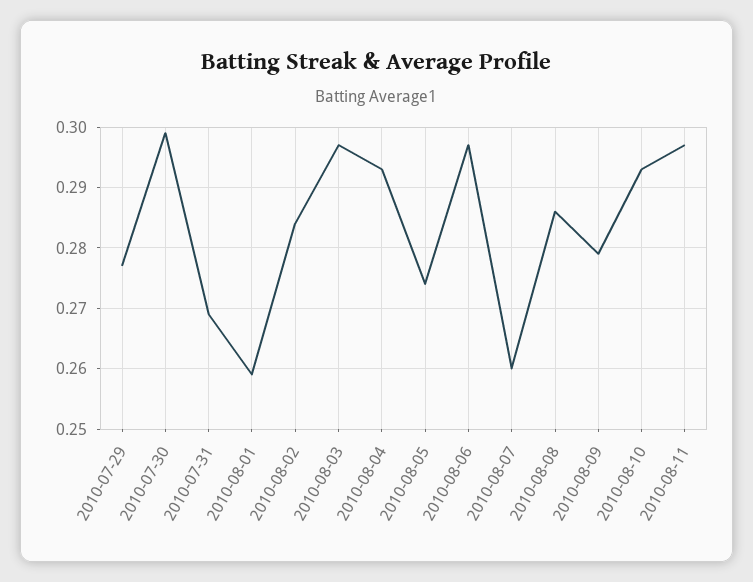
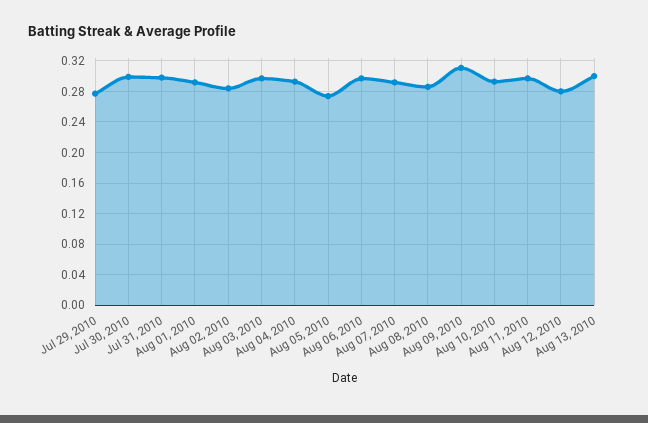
2010-07-31: 0.269 -> 0.3
2010-08-01: 0.259 -> 0.29
2010-08-07: 0.26 -> 0.29
2010-08-09: 0.279 -> 0.31
Aug 12, 2010: none -> 0.28
Aug 13, 2010: none -> 0.3

